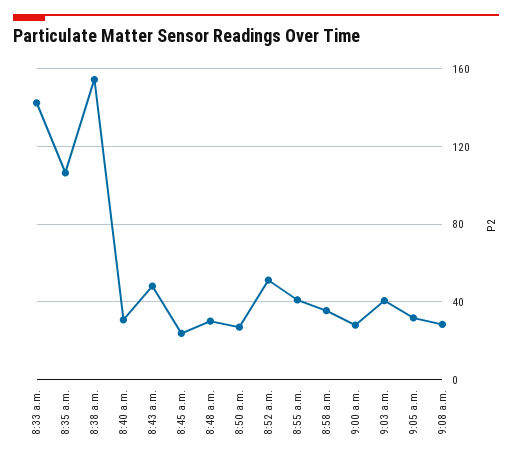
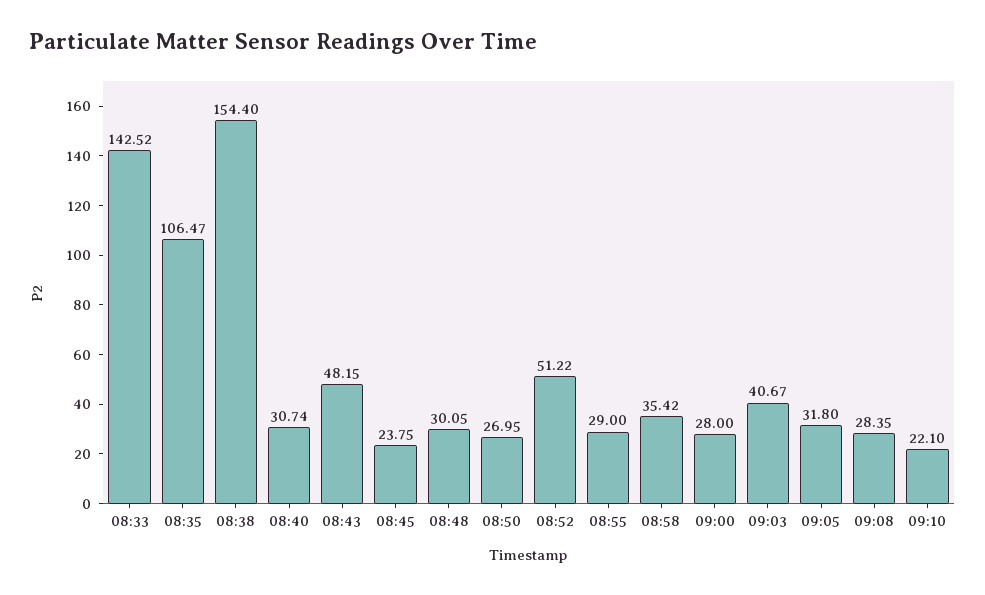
8:55 a.m.: 40 -> 29
09:10: none -> 22.1

